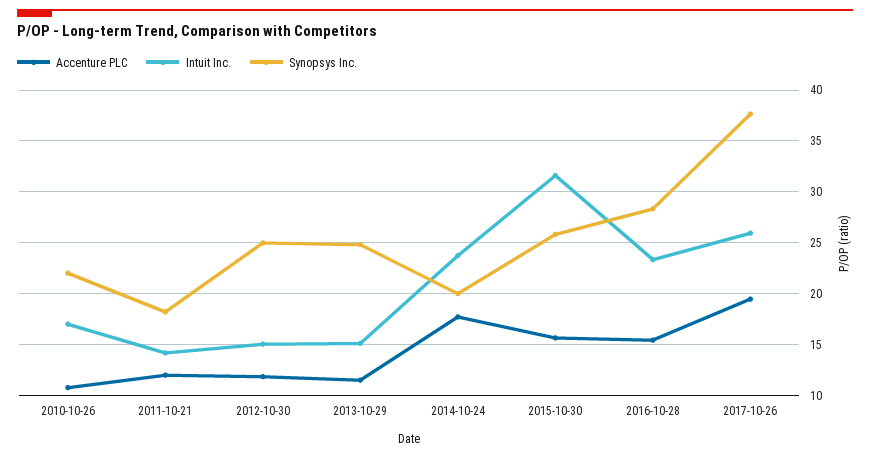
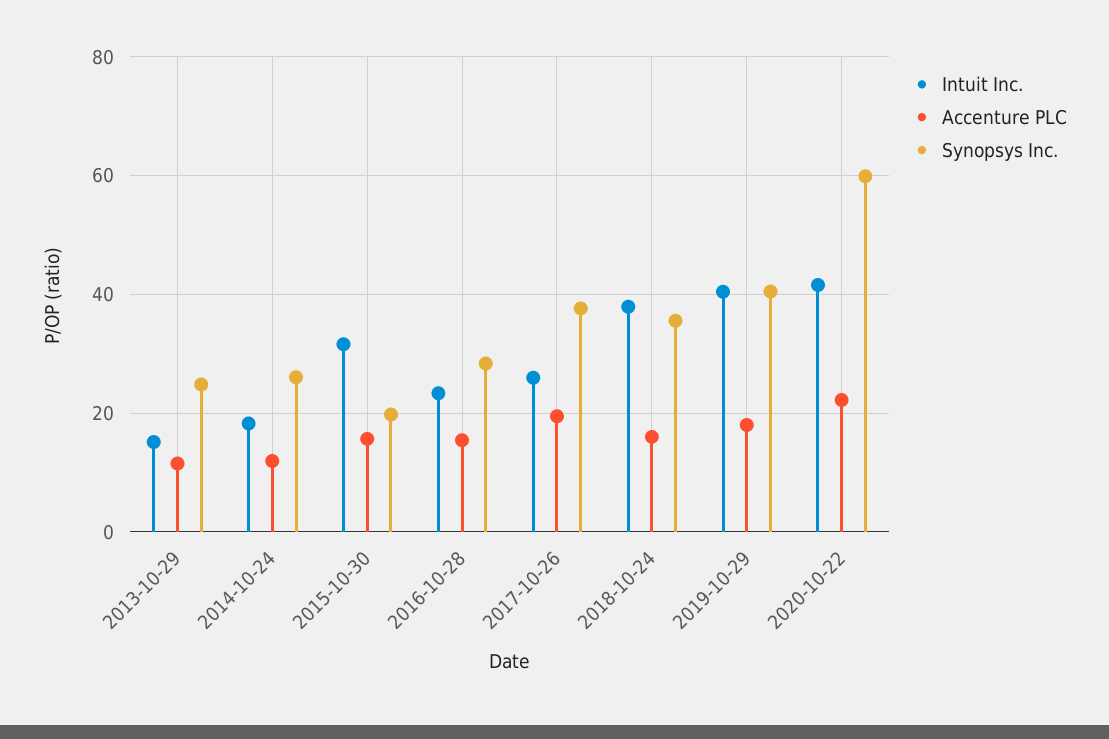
Accenture PLC, 2010-10-26: 11 -> none
Intuit Inc., 2010-10-26: 17 -> none
Synopsys Inc., 2010-10-26: 22 -> none
Accenture PLC, 2011-10-21: 12 -> none
Intuit Inc., 2011-10-21: 14 -> none
Synopsys Inc., 2011-10-21: 18 -> none
Accenture PLC, 2012-10-30: 12 -> none
Intuit Inc., 2012-10-30: 15 -> none
Synopsys Inc., 2012-10-30: 25 -> none
Accenture PLC, 2014-10-24: 18 -> 12
Intuit Inc., 2014-10-24: 24 -> 18
Synopsys Inc., 2014-10-24: 20 -> 26
Synopsys Inc., 2015-10-30: 26 -> 20
Intuit Inc., 2018-10-24: none -> 38
Accenture PLC, 2018-10-24: none -> 16
Synopsys Inc., 2018-10-24: none -> 36
Intuit Inc., 2019-10-29: none -> 40
Accenture PLC, 2019-10-29: none -> 18
Synopsys Inc., 2019-10-29: none -> 40
Intuit Inc., 2020-10-22: none -> 42
Accenture PLC, 2020-10-22: none -> 22
Synopsys Inc., 2020-10-22: none -> 60

